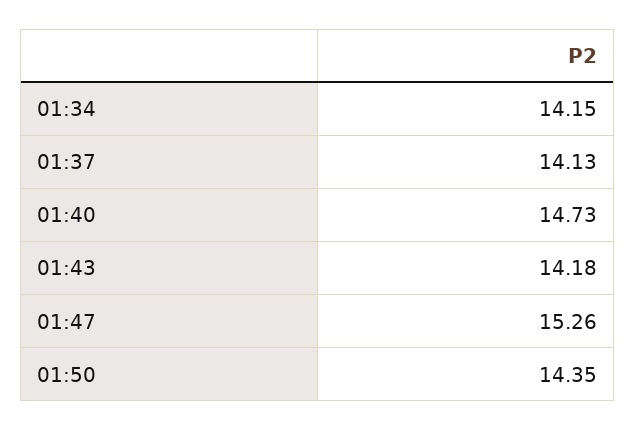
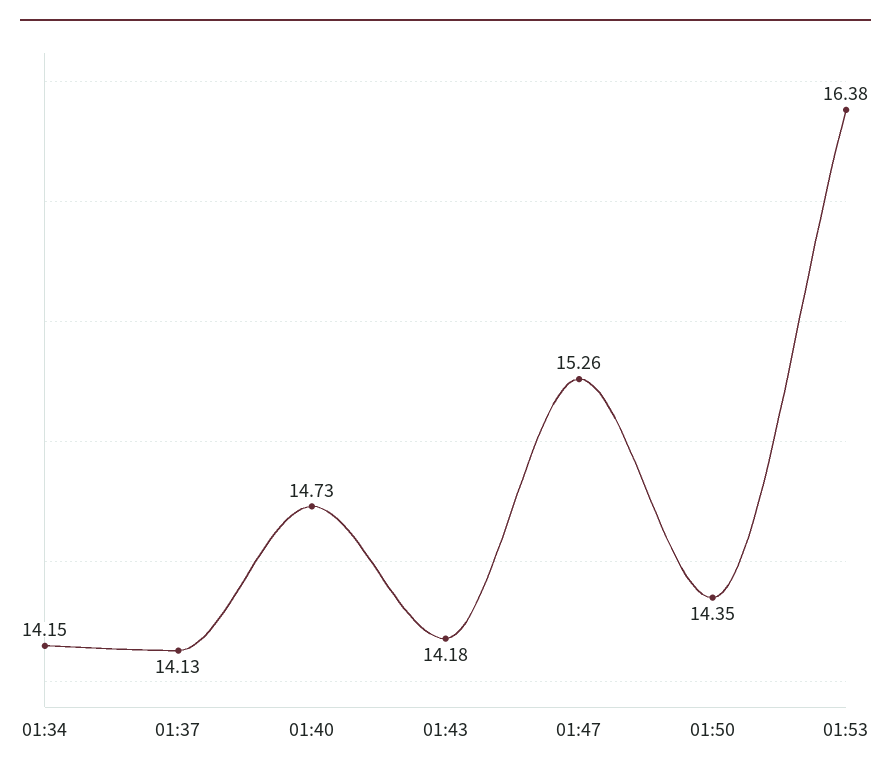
01:53: none -> 16.38

